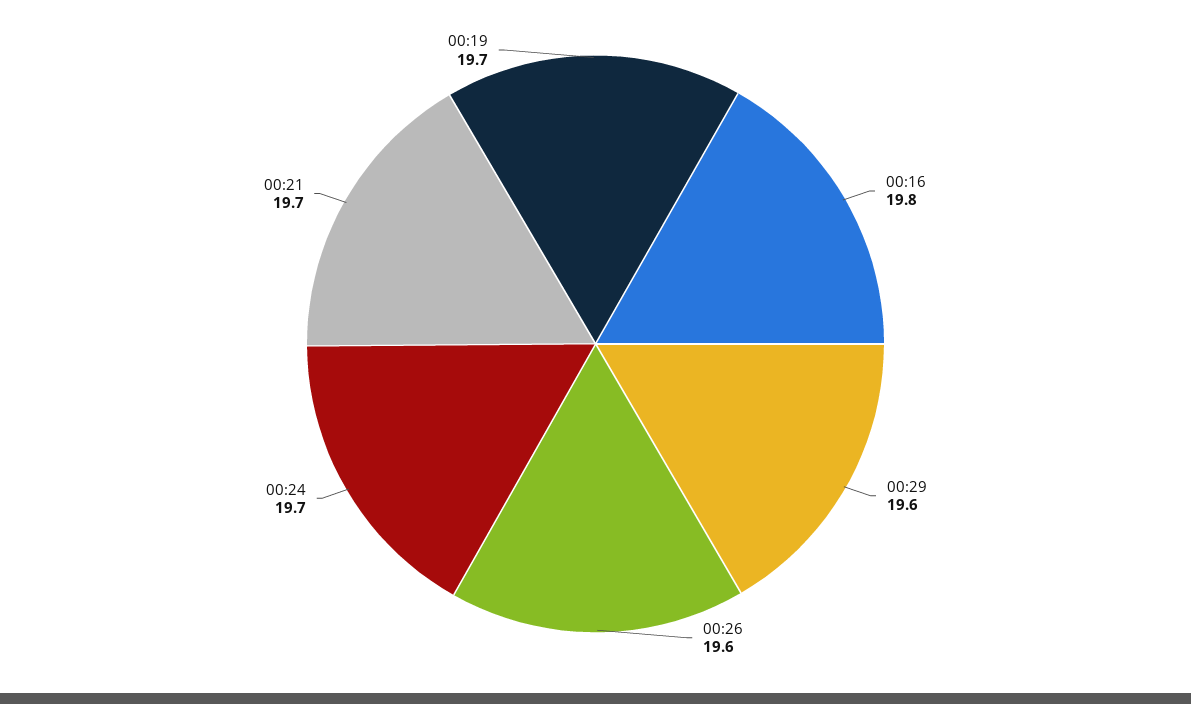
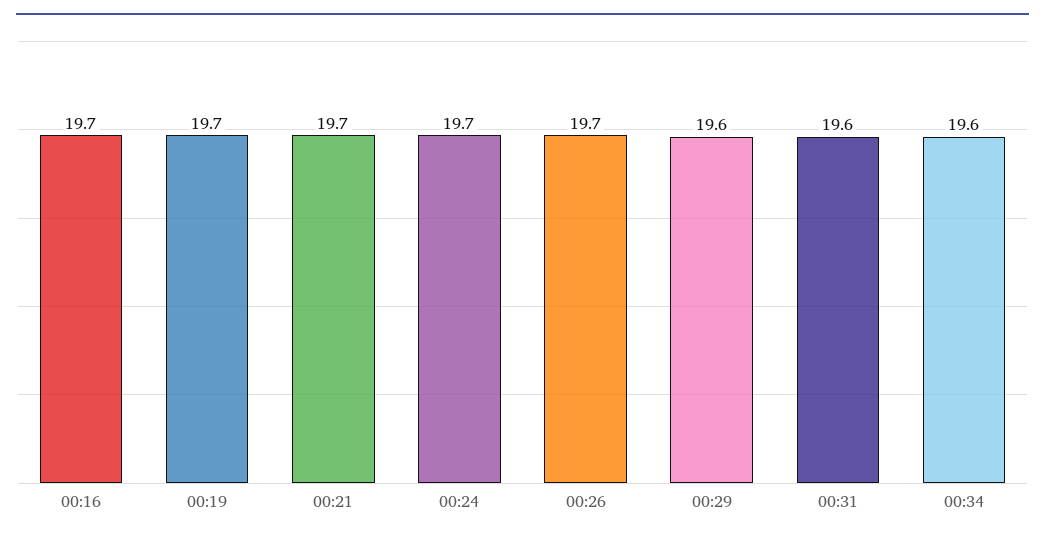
00:16: 19.8 -> 19.7
00:26: 19.6 -> 19.7
00:31: none -> 19.6
00:34: none -> 19.6

